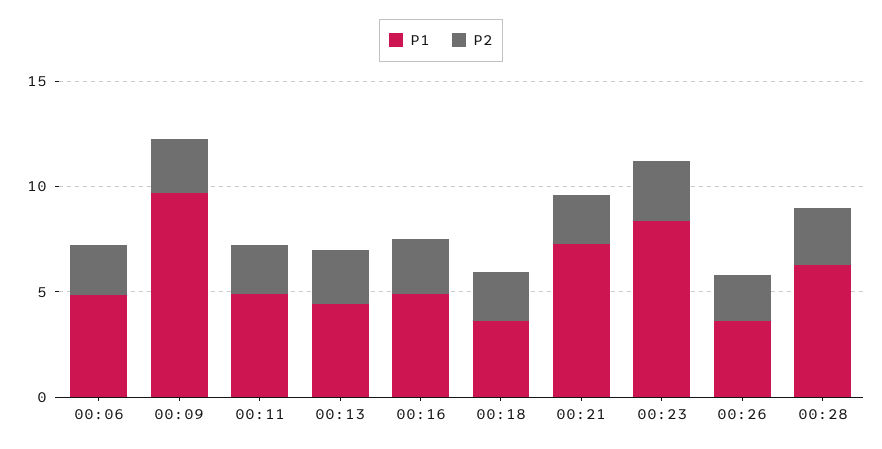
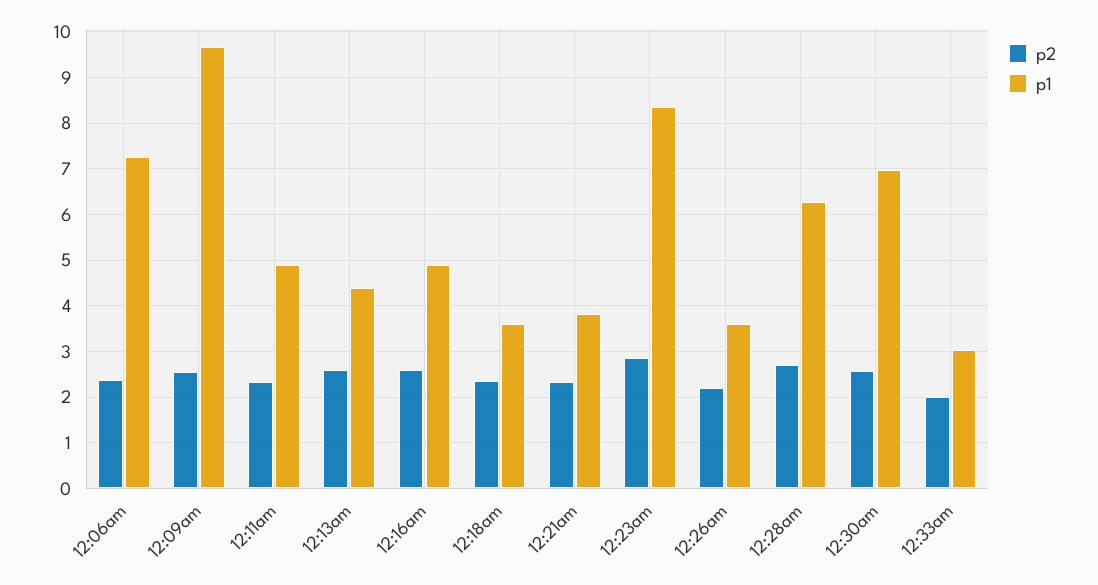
P1, 00:06: 5 -> 7.2
P1, 00:21: 7 -> 3.8
P2, 12:30am: none -> 2.6
P1, 12:30am: none -> 7
P2, 12:33am: none -> 2
P1, 12:33am: none -> 3

